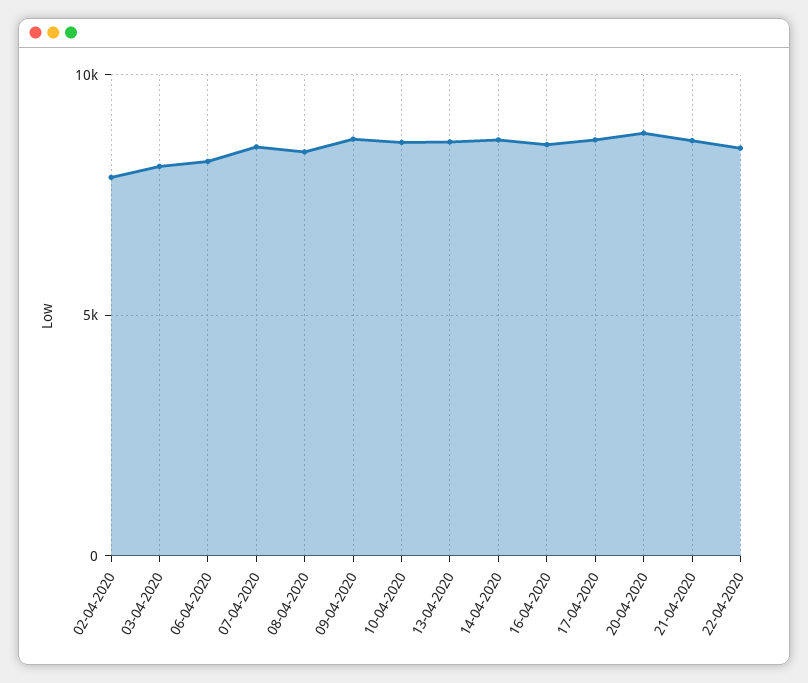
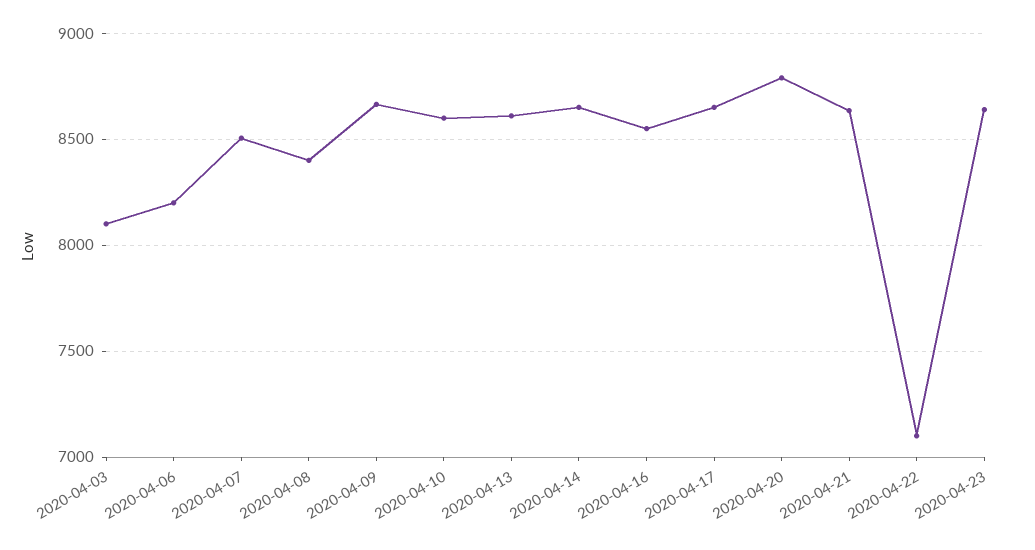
02-04-2020: 8000 -> none
22-04-2020: 8500 -> 7100
2020-04-23: none -> 8650

